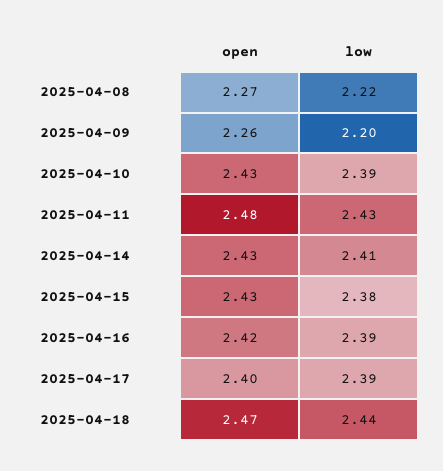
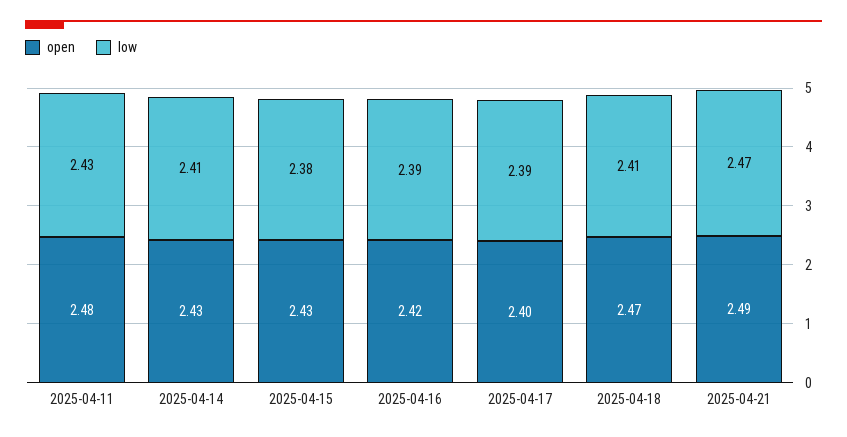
open, 2025-04-08: 2.27 -> none
low, 2025-04-08: 2.22 -> none
open, 2025-04-09: 2.26 -> none
low, 2025-04-09: 2.2 -> none
open, 2025-04-10: 2.43 -> none
low, 2025-04-10: 2.39 -> none
low, 2025-04-18: 2.44 -> 2.41
open, 2025-04-21: none -> 2.49
low, 2025-04-21: none -> 2.47

